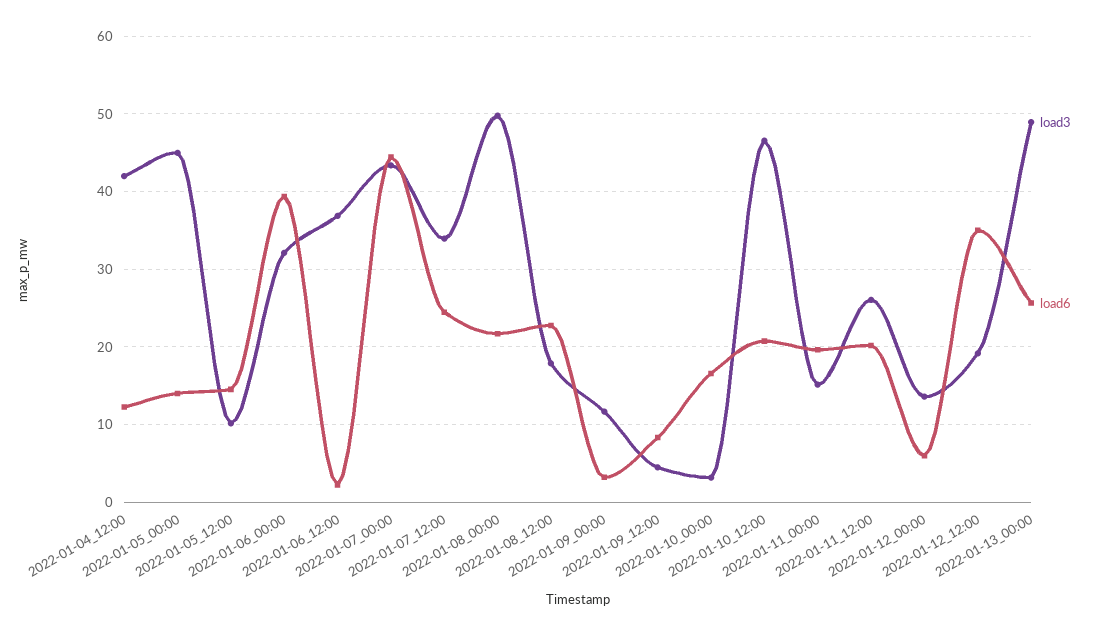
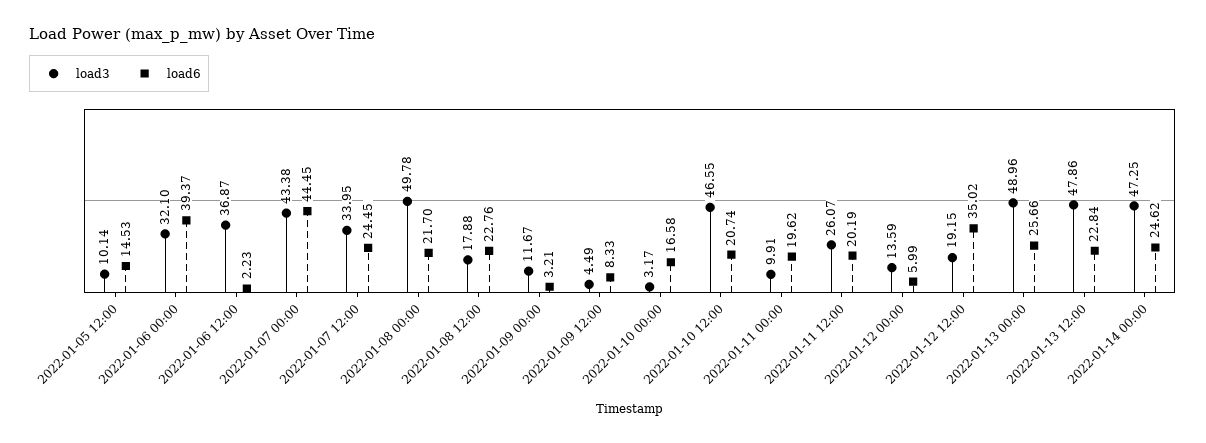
load3, 2022-01-04_12:00: 42 -> none
load6, 2022-01-04_12:00: 12 -> none
load3, 2022-01-05_00:00: 45 -> none
load6, 2022-01-05_00:00: 14 -> none
load3, 2022-01-11_00:00: 15 -> 9.91
load3, 2022-01-13 12:00: none -> 47.86
load6, 2022-01-13 12:00: none -> 22.84
load3, 2022-01-14 00:00: none -> 47.25
load6, 2022-01-14 00:00: none -> 24.62

